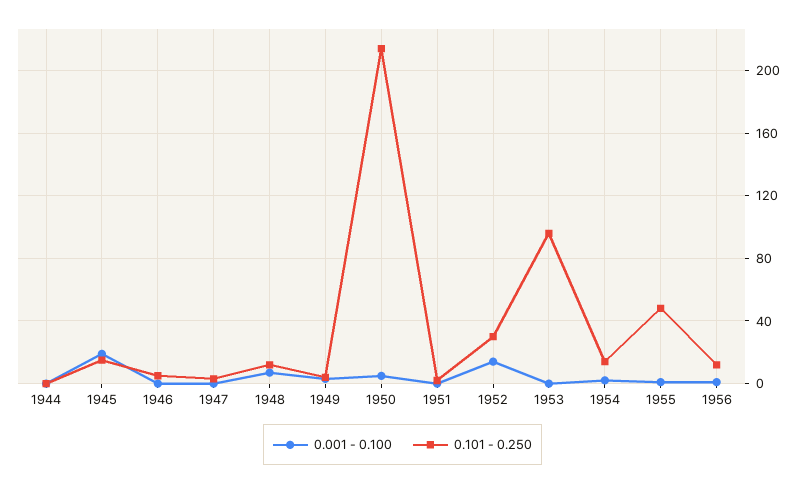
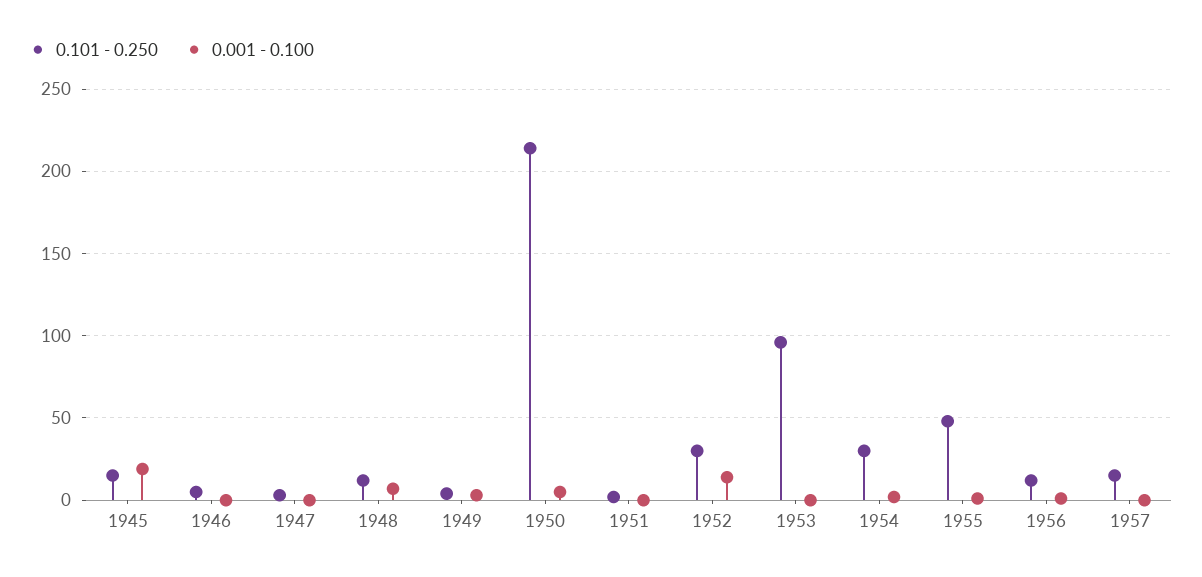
0.001 - 0.100, 1944: 0 -> none
0.101 - 0.250, 1944: 0 -> none
0.101 - 0.250, 1954: 15 -> 30
0.101 - 0.250, 1957: none -> 15
0.001 - 0.100, 1957: none -> 0

